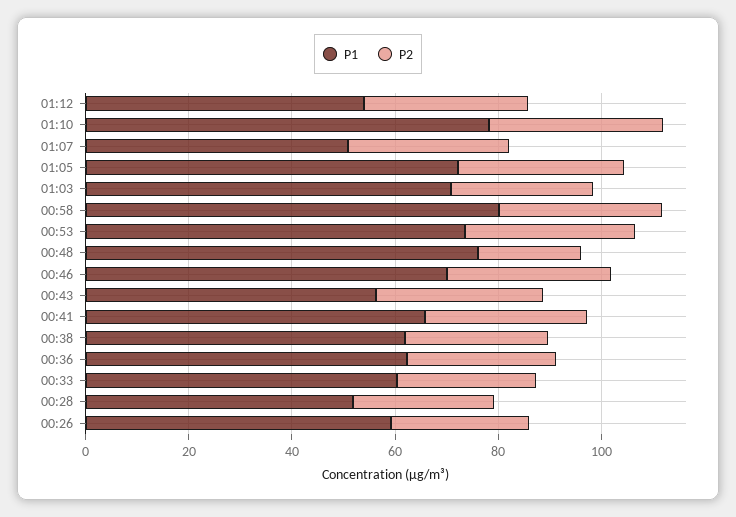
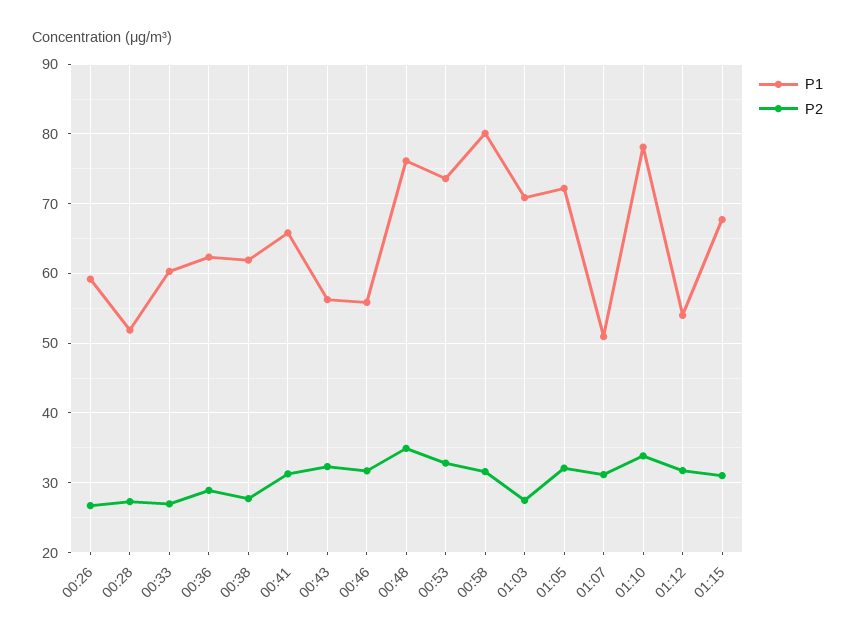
P2, 00:48: 20 -> 35
P1, 00:46: 70 -> 56
P1, 01:15: none -> 68
P2, 01:15: none -> 31

